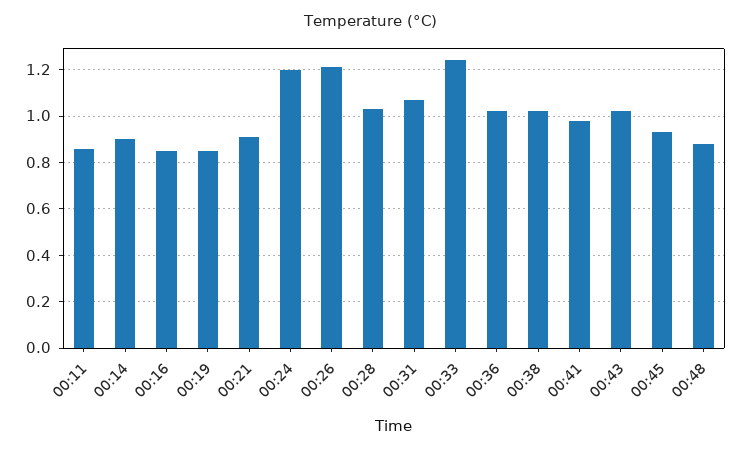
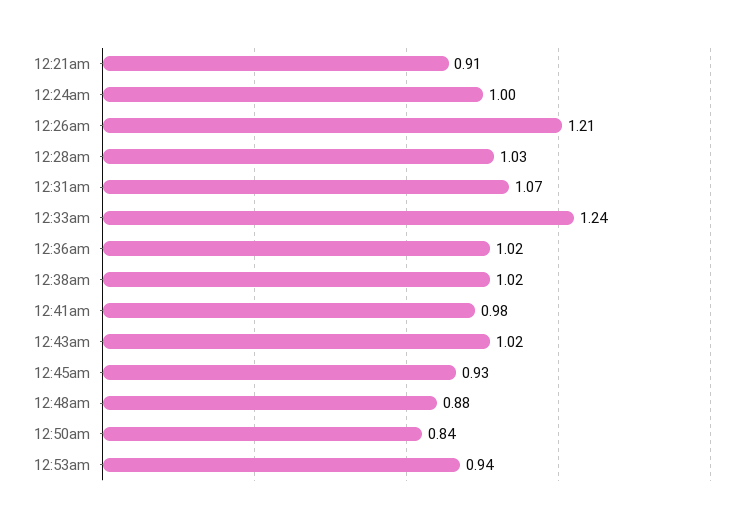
00:11: 0.85 -> none
00:14: 0.9 -> none
00:16: 0.85 -> none
00:19: 0.85 -> none
00:24: 1.2 -> 1
12:50am: none -> 0.84
12:53am: none -> 0.94

